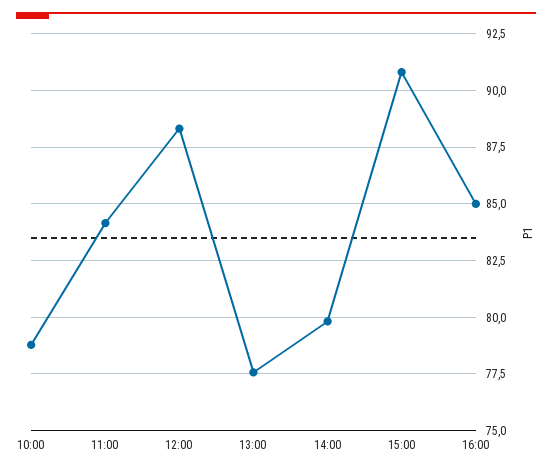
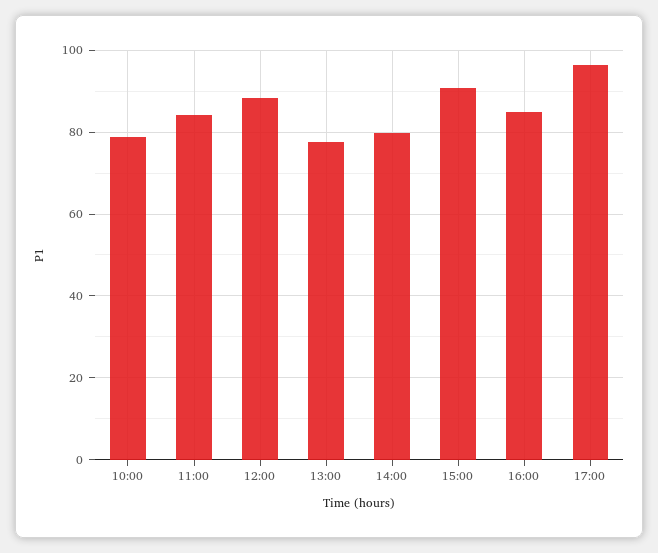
17:00: none -> 96

